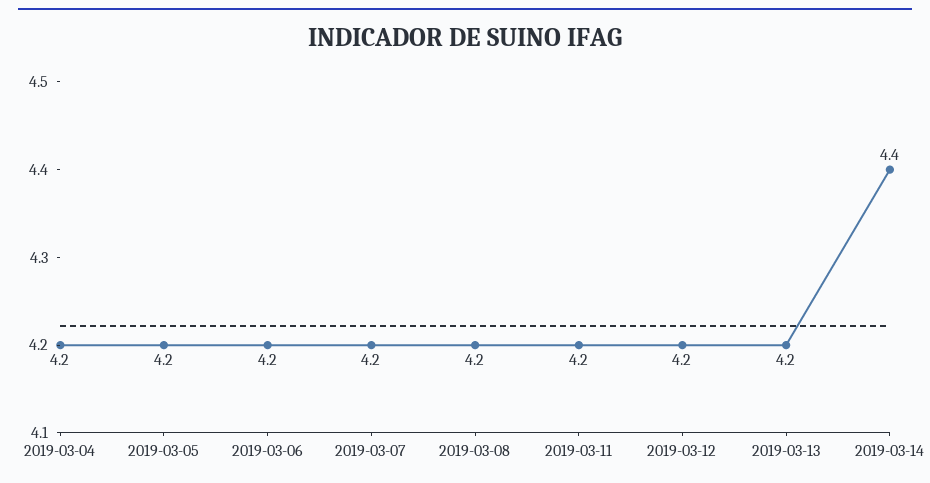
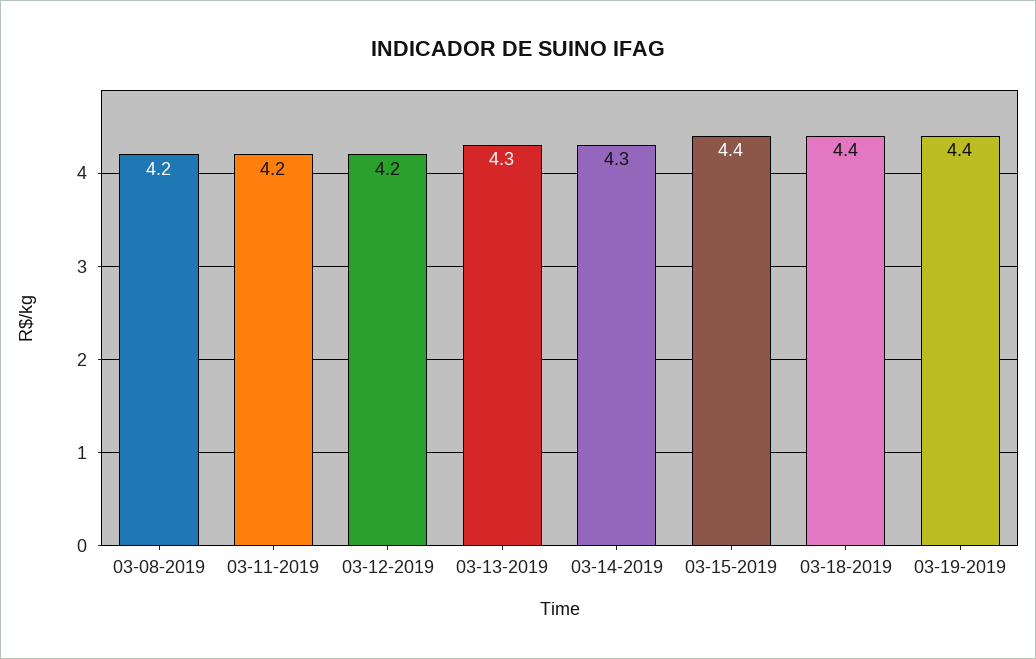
2019-03-04: 4.2 -> none
2019-03-05: 4.2 -> none
2019-03-06: 4.2 -> none
2019-03-07: 4.2 -> none
2019-03-13: 4.2 -> 4.3
2019-03-14: 4.4 -> 4.3
03-15-2019: none -> 4.4
03-18-2019: none -> 4.4
03-19-2019: none -> 4.4

